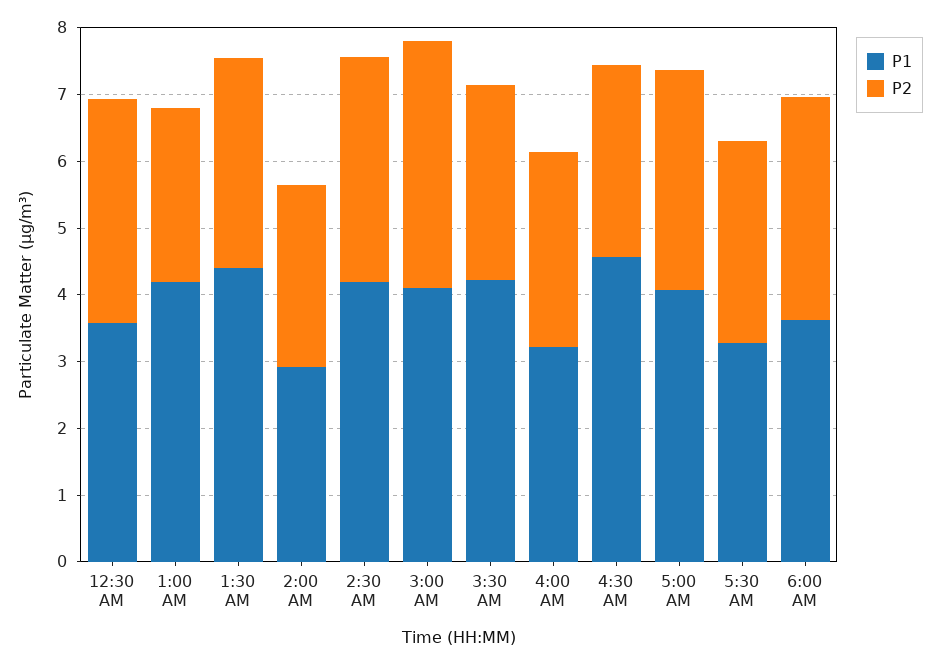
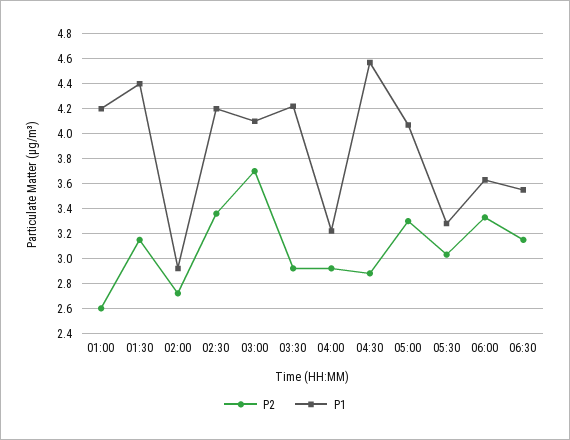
P1, 12:30 AM: 3.6 -> none
P2, 12:30 AM: 3.4 -> none
P2, 06:30: none -> 3.15
P1, 06:30: none -> 3.55

